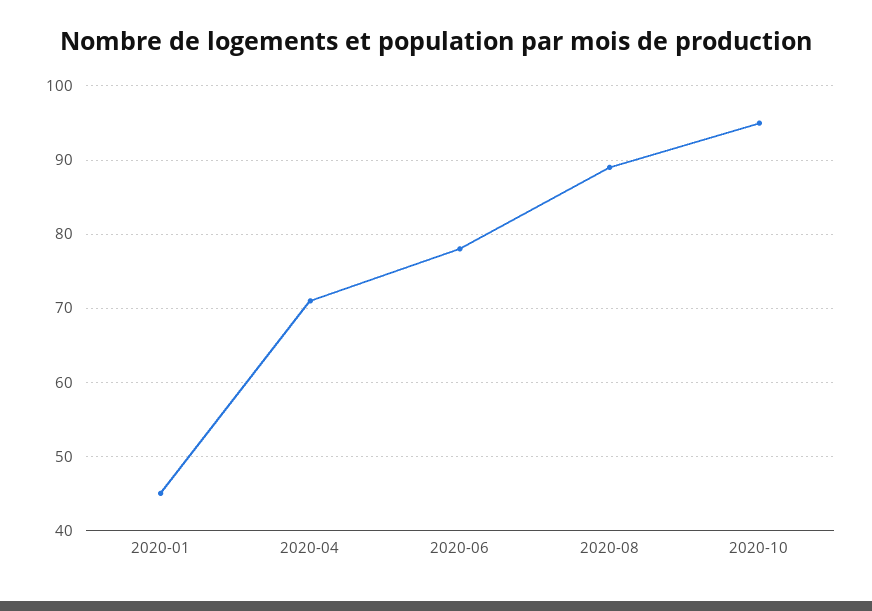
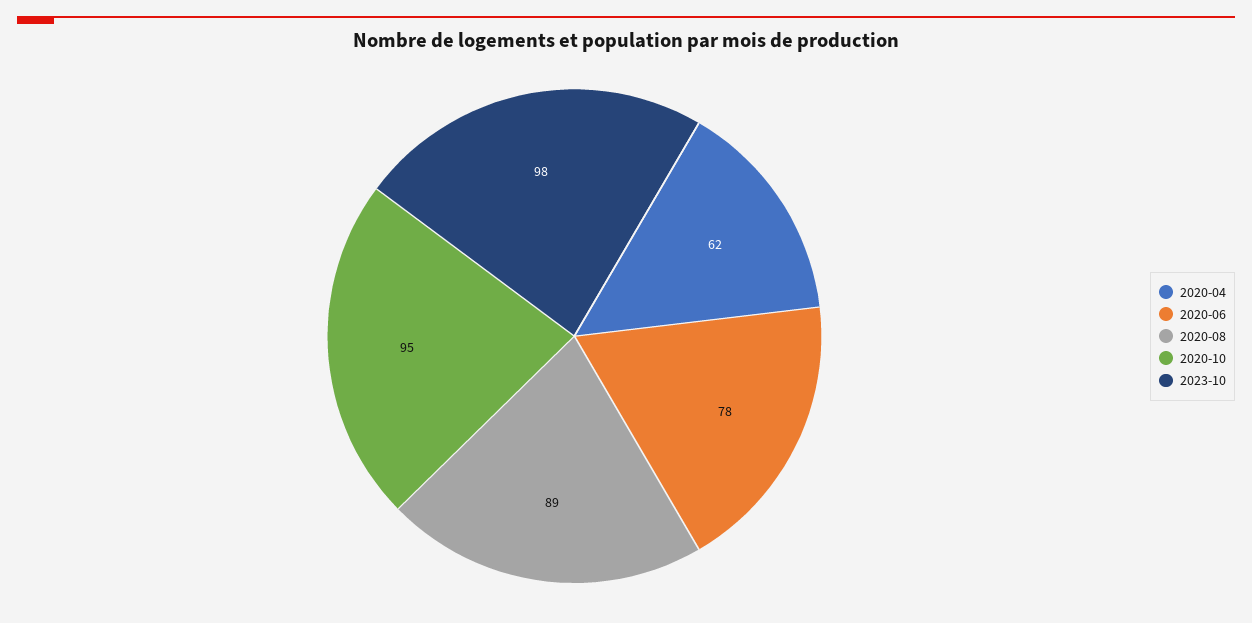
2020-01: 45 -> none
2020-04: 71 -> 62
2023-10: none -> 98

